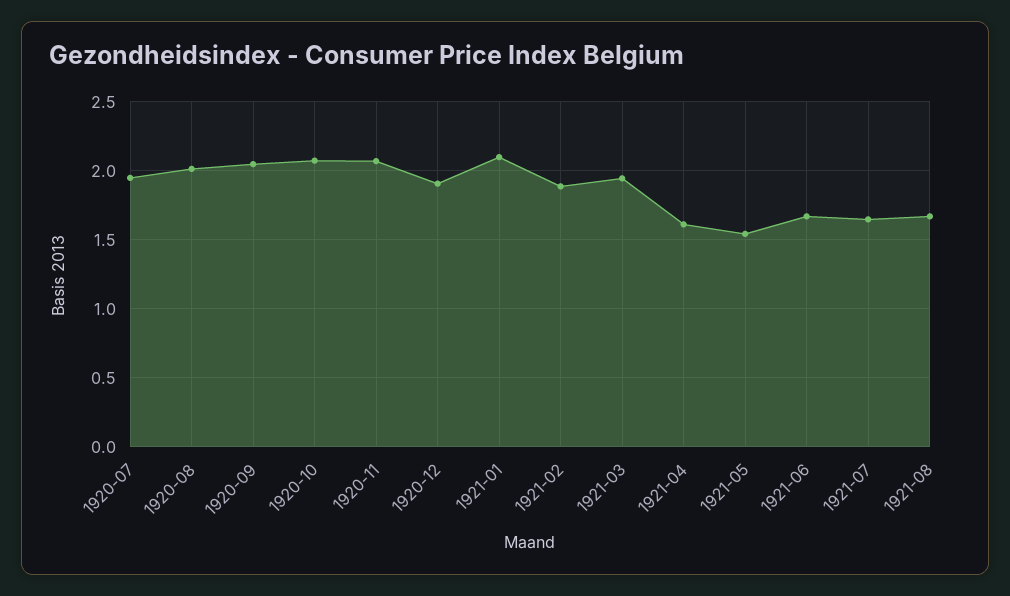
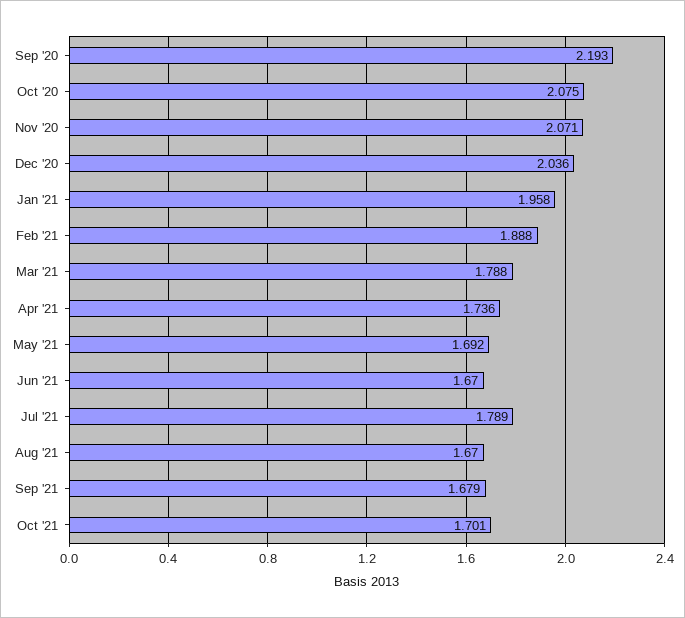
1920-07: 1.95 -> none
1920-08: 2 -> none
1920-09: 2.05 -> 2.193
1920-12: 1.9 -> 2.036
1921-01: 2.1 -> 1.958
1921-03: 1.95 -> 1.788
1921-04: 1.6 -> 1.736
1921-05: 1.55 -> 1.692
1921-07: 1.65 -> 1.789
Sep '21: none -> 1.679
Oct '21: none -> 1.701

